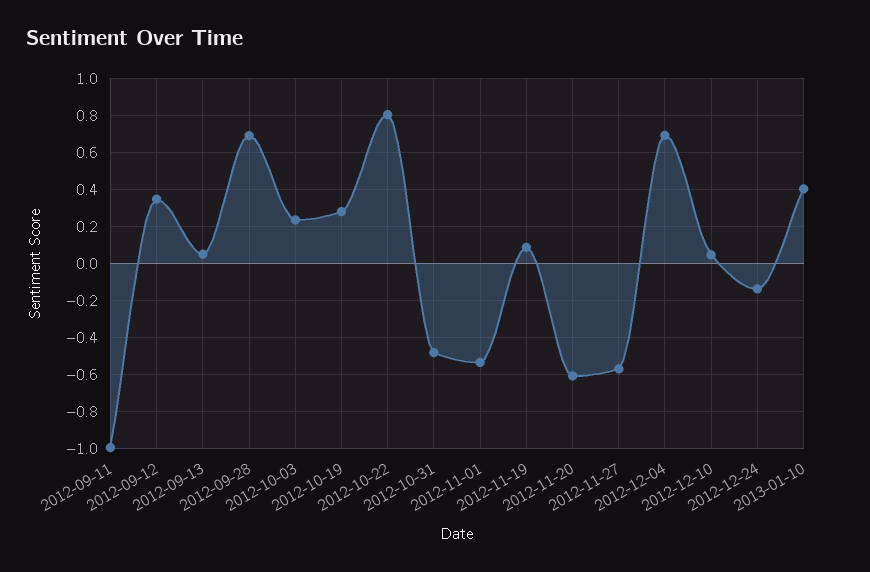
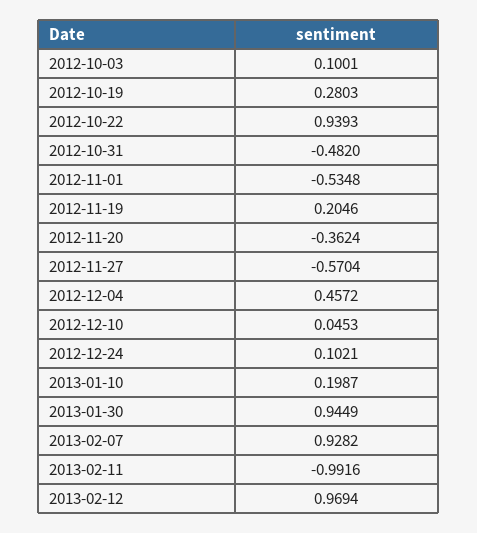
2012-09-11: -1 -> none
2012-09-12: 0.35 -> none
2012-09-13: 0.05 -> none
2012-09-28: 0.7 -> none
2012-10-03: 0.25 -> 0.1001
2012-10-22: 0.8 -> 0.9393
2012-11-19: 0.1 -> 0.2046
2012-11-20: -0.6 -> -0.3624
2012-12-04: 0.7 -> 0.4572
2012-12-24: -0.15 -> 0.1021
2013-01-10: 0.4 -> 0.1987
2013-01-30: none -> 0.9449
2013-02-07: none -> 0.9282
2013-02-11: none -> -0.9916
2013-02-12: none -> 0.9694

